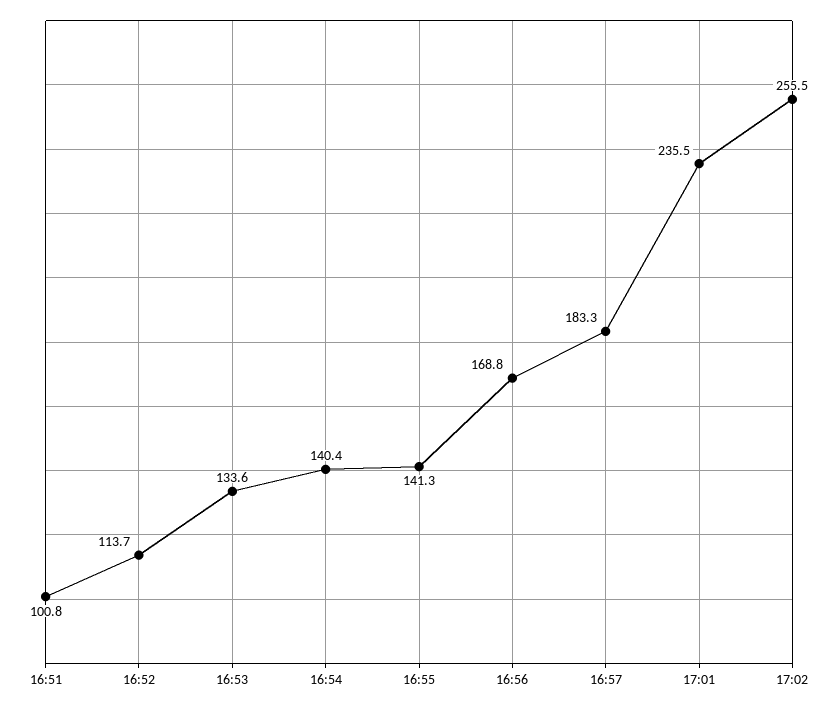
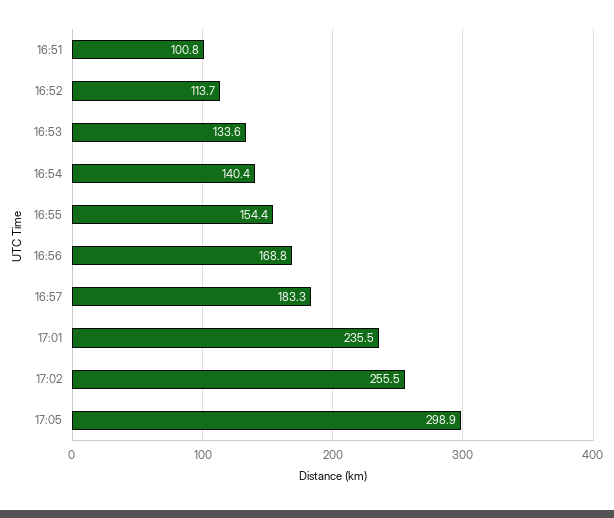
16:55: 141.3 -> 154.4
17:05: none -> 298.9

